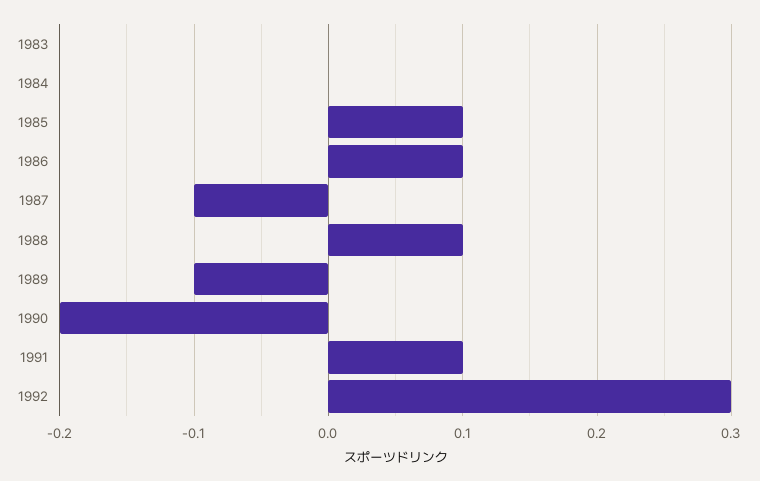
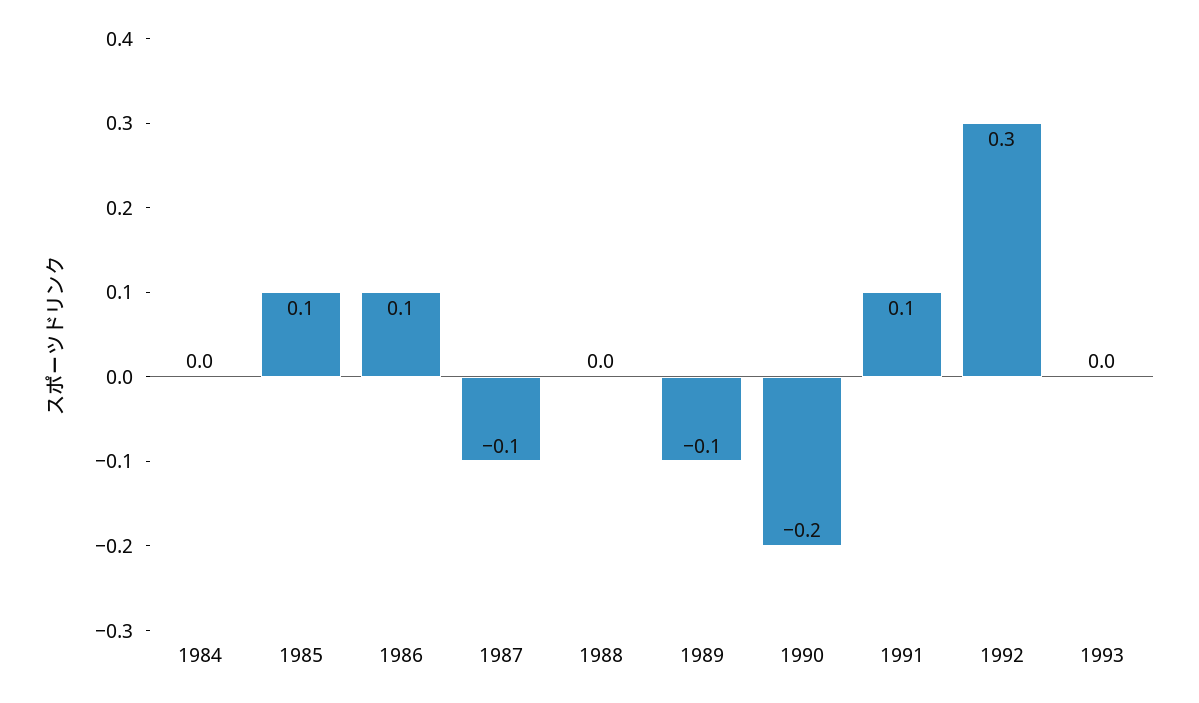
1983: 0 -> none
1988: 0.1 -> 0
1993: none -> 0

